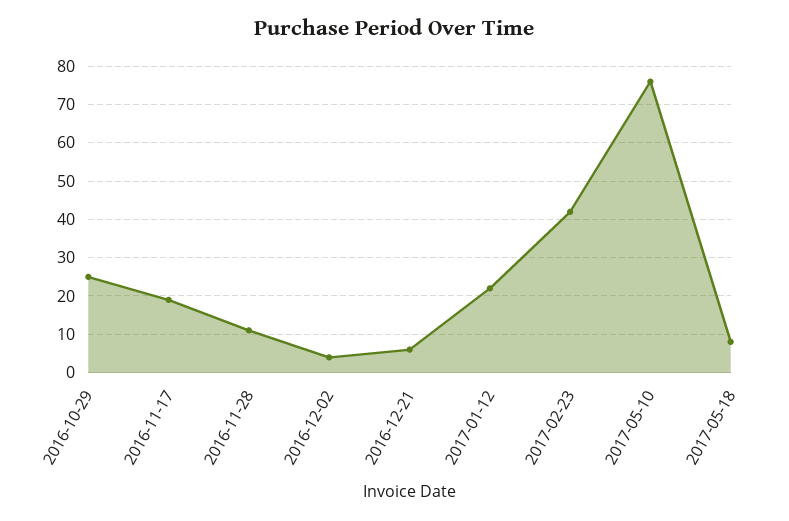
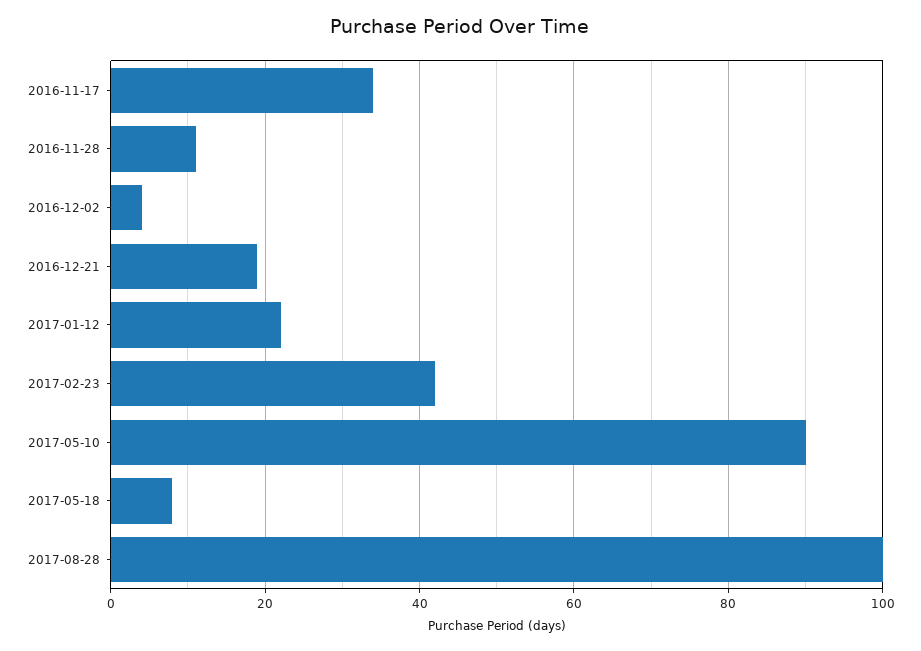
2016-10-29: 25 -> none
2016-11-17: 20 -> 35
2016-12-21: 5 -> 20
2017-05-10: 75 -> 90
2017-08-28: none -> 100

